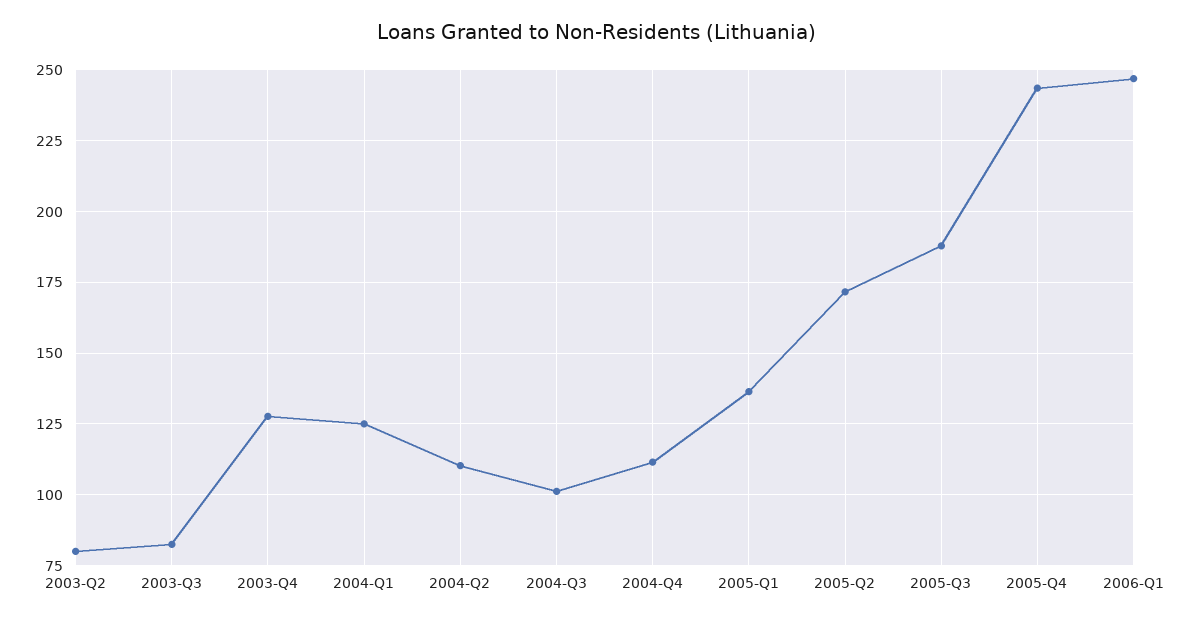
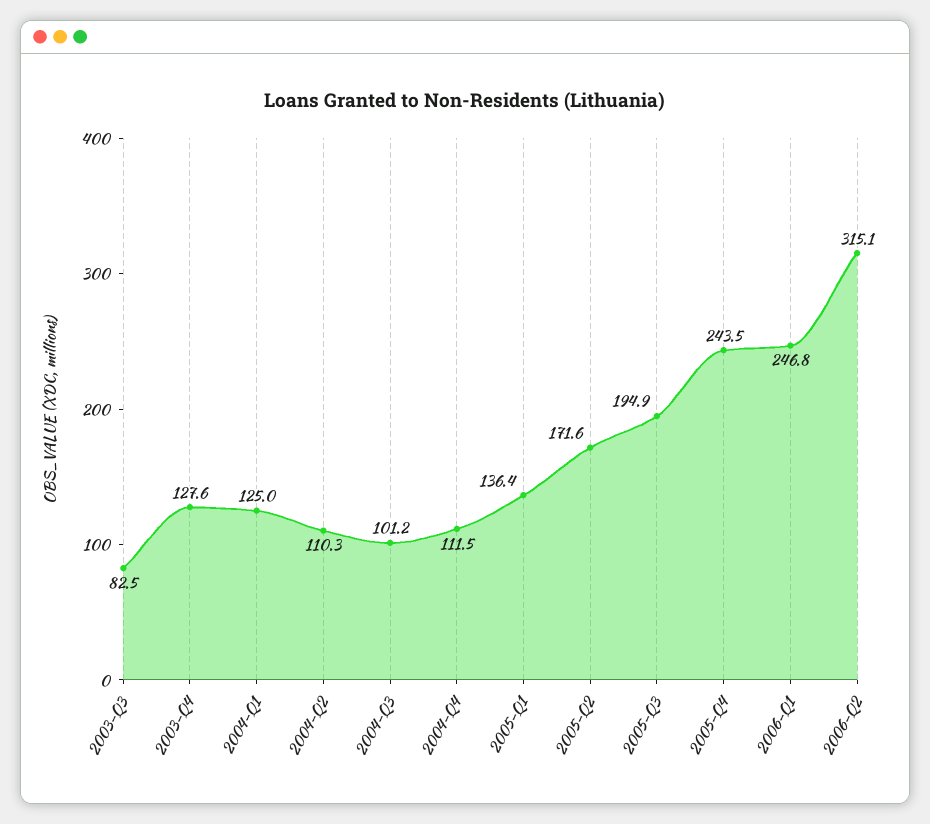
2003-Q2: 80 -> none
2005-Q3: 187.5 -> 194.9
2006-Q2: none -> 315.1

